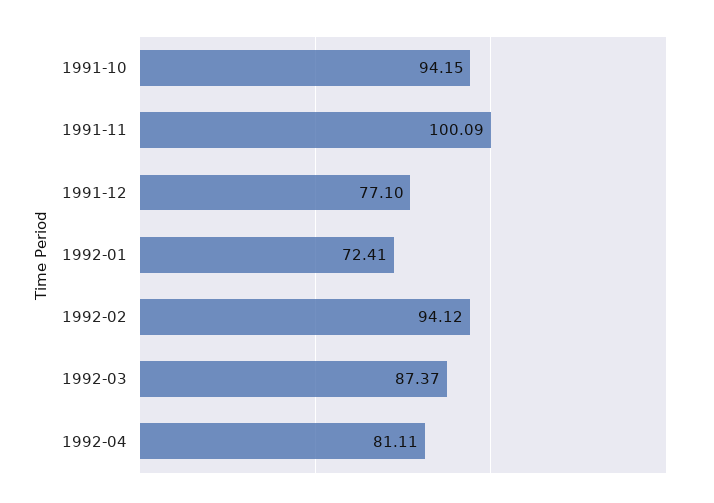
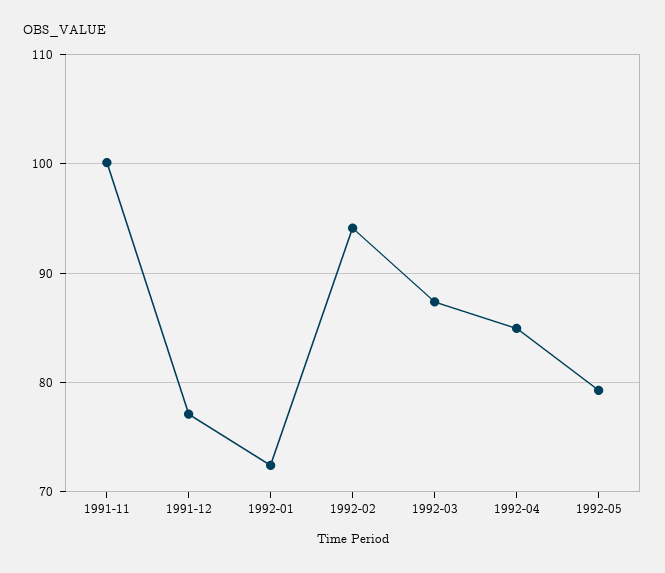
1991-10: 94.15 -> none
1992-04: 81.11 -> 85
1992-05: none -> 79

